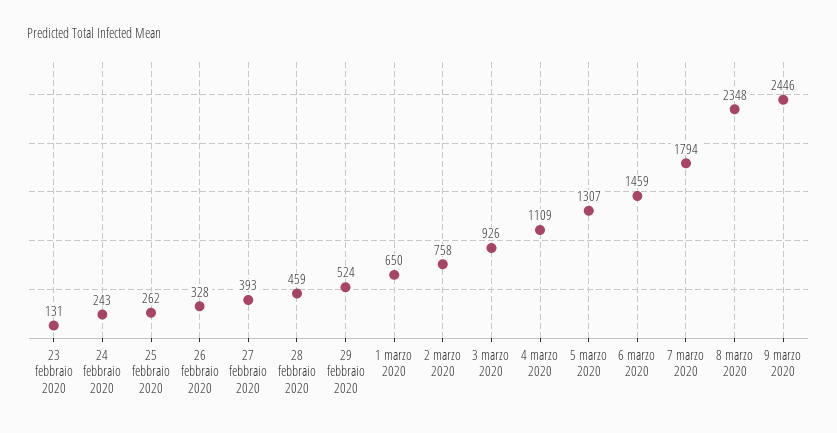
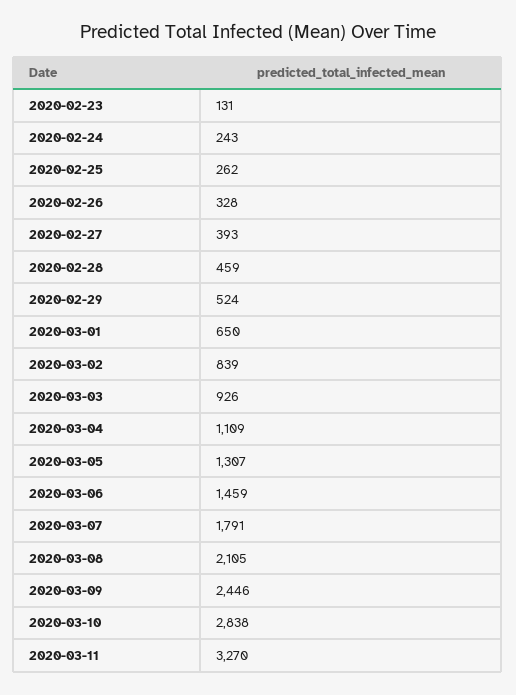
2 marzo 2020: 758 -> 839
7 marzo 2020: 1794 -> 1791
8 marzo 2020: 2348 -> 2105
2020-03-10: none -> 2838
2020-03-11: none -> 3270

